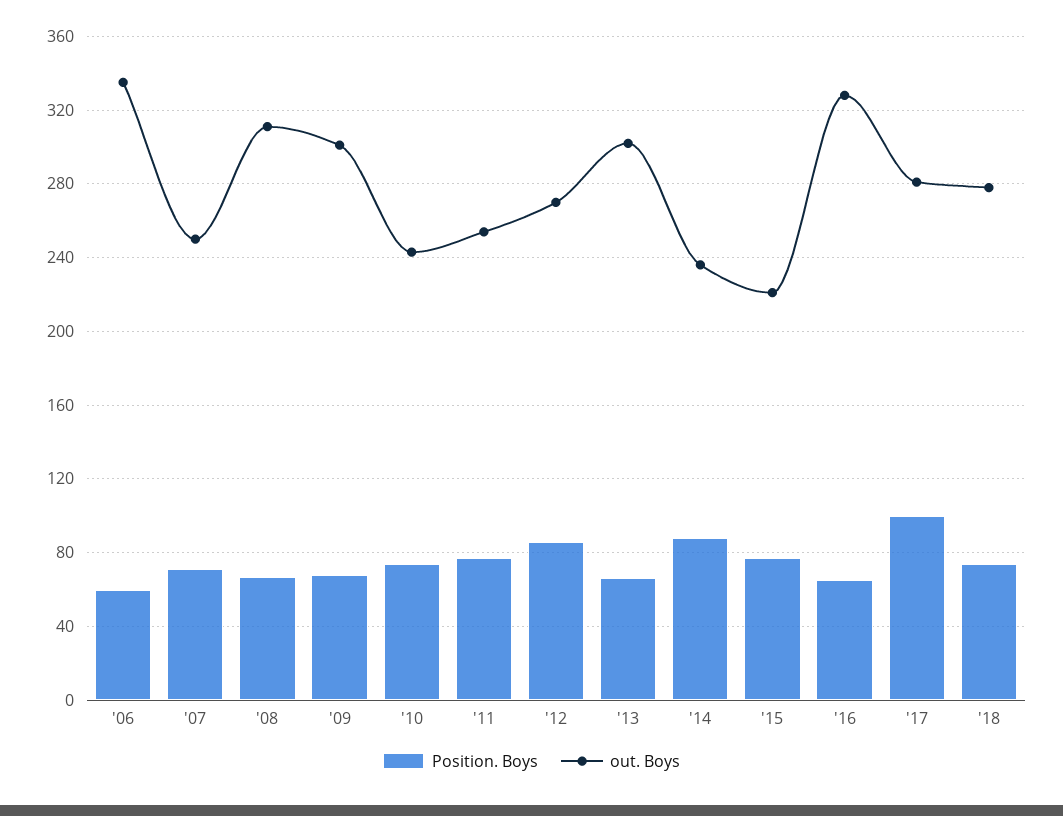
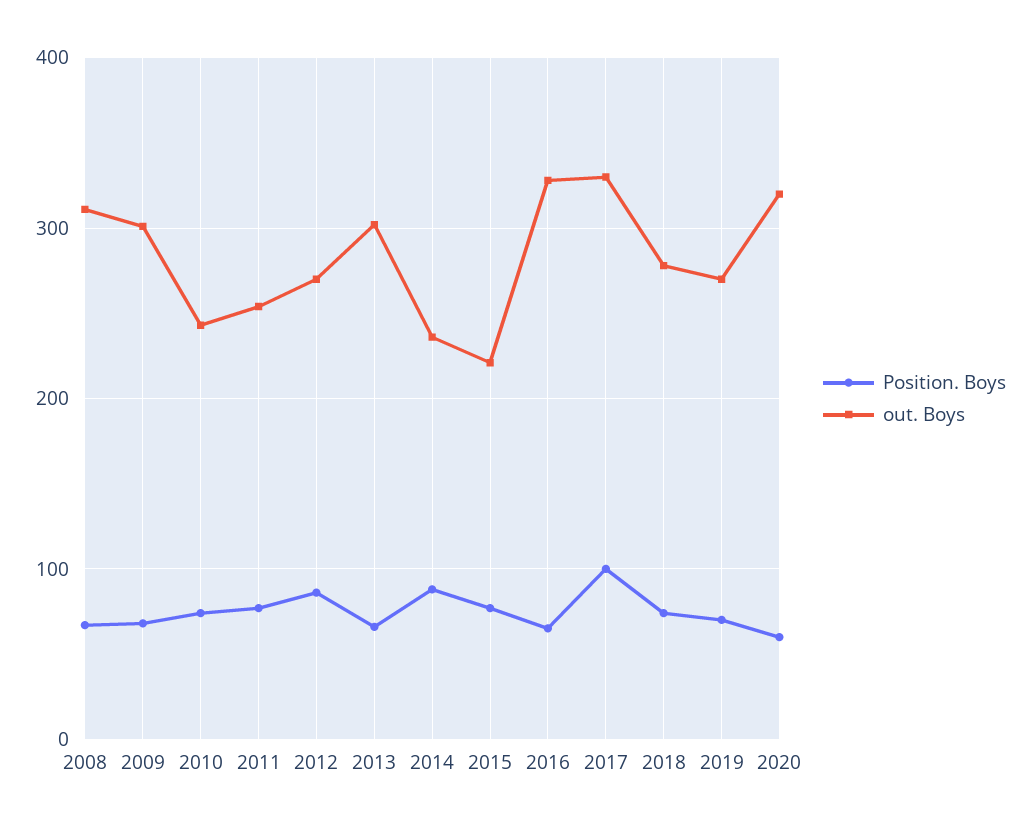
Position. Boys, '06: 60 -> none
out. Boys, '06: 335 -> none
Position. Boys, '07: 70 -> none
out. Boys, '07: 250 -> none
out. Boys, '17: 280 -> 330
Position. Boys, 2019: none -> 70
out. Boys, 2019: none -> 270
Position. Boys, 2020: none -> 60
out. Boys, 2020: none -> 320

